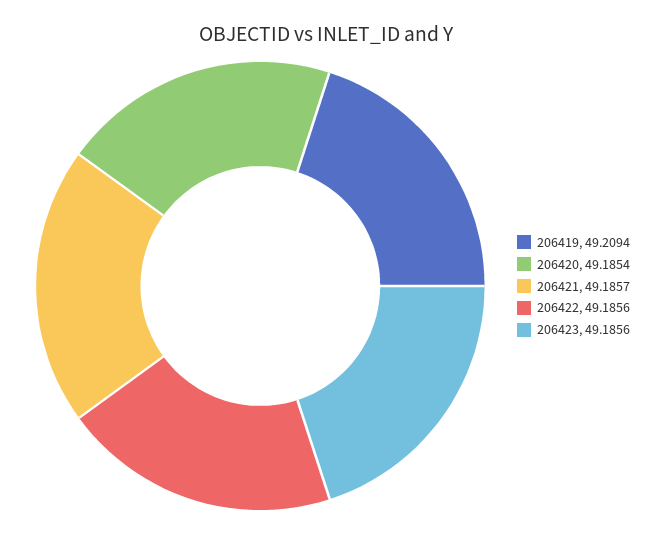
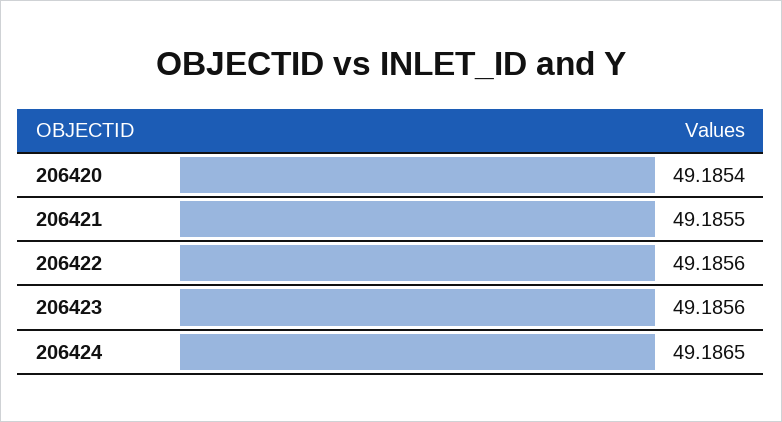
206419: 49.2094 -> none
206421: 49.1857 -> 49.1855
206424: none -> 49.1865

